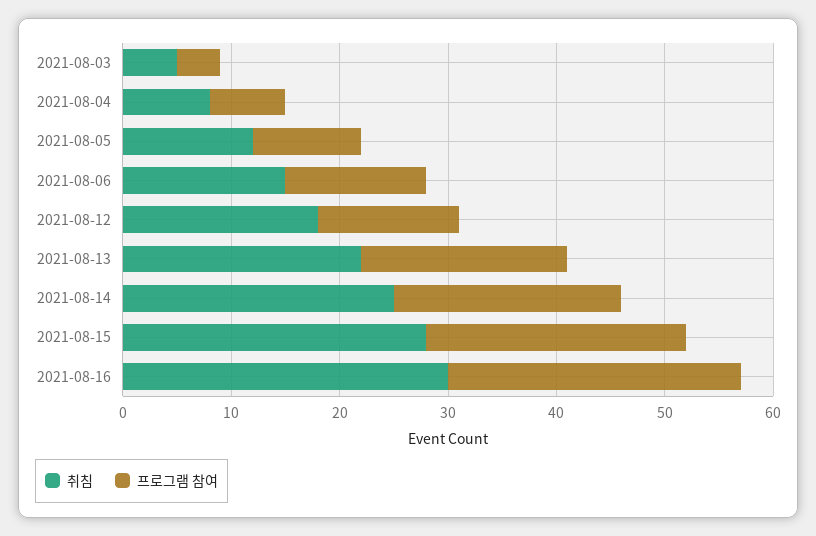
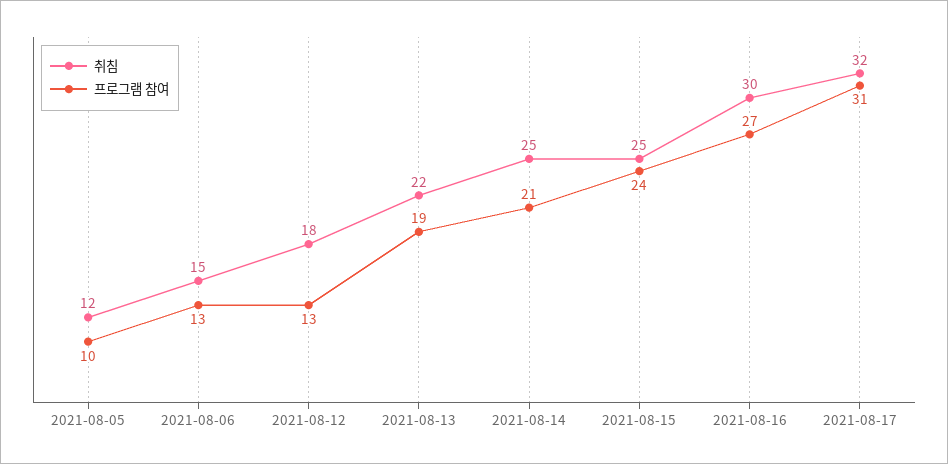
취침, 2021-08-03: 5 -> none
프로그램 참여, 2021-08-03: 4 -> none
취침, 2021-08-04: 8 -> none
프로그램 참여, 2021-08-04: 7 -> none
취침, 2021-08-15: 28 -> 25
취침, 2021-08-17: none -> 32
프로그램 참여, 2021-08-17: none -> 31

